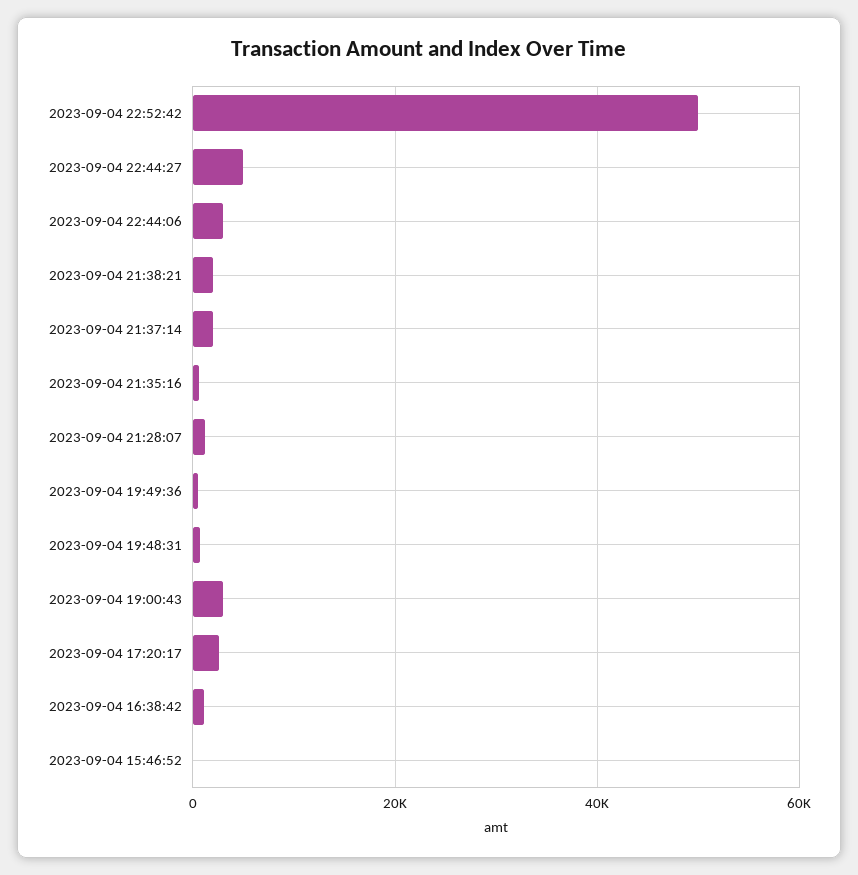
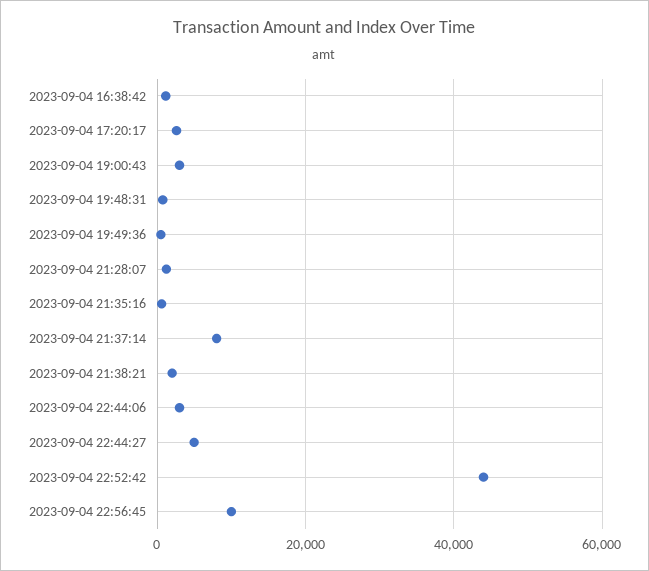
2023-09-04 22:52:42: 50000 -> 44000
2023-09-04 21:37:14: 2000 -> 8000
2023-09-04 15:46:52: 0 -> none
2023-09-04 22:56:45: none -> 10000

